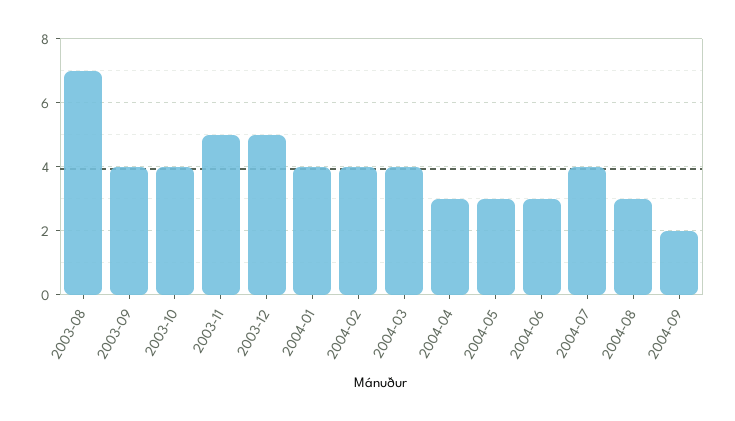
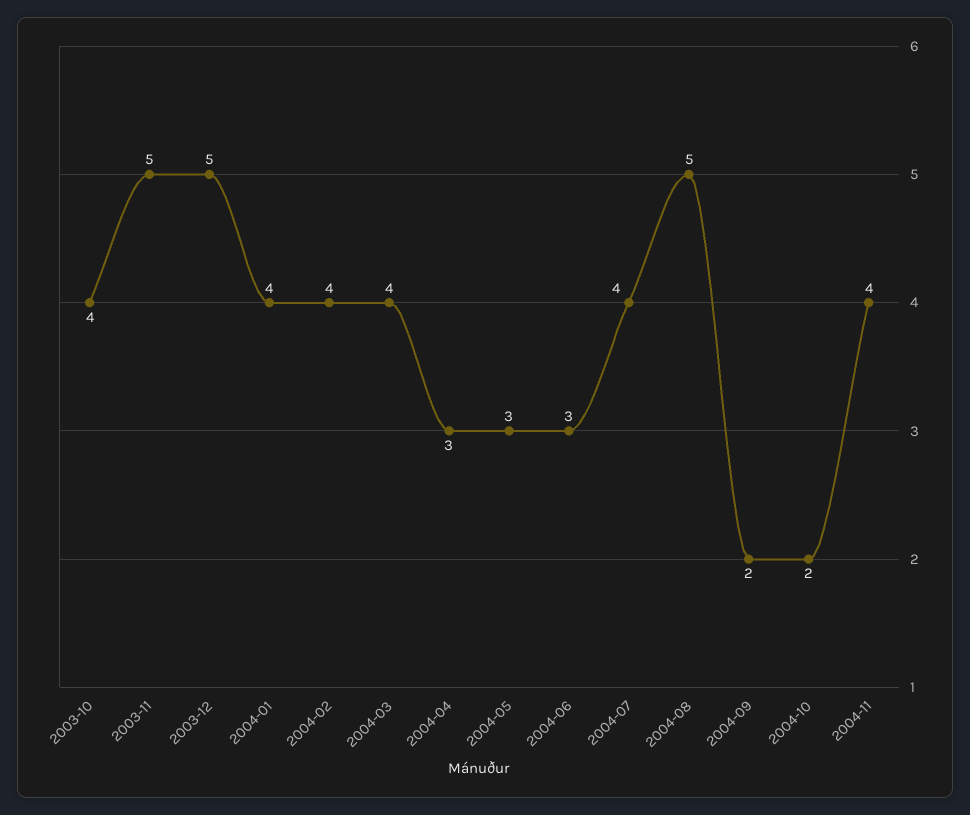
2003-08: 7 -> none
2003-09: 4 -> none
2004-08: 3 -> 5
2004-10: none -> 2
2004-11: none -> 4

